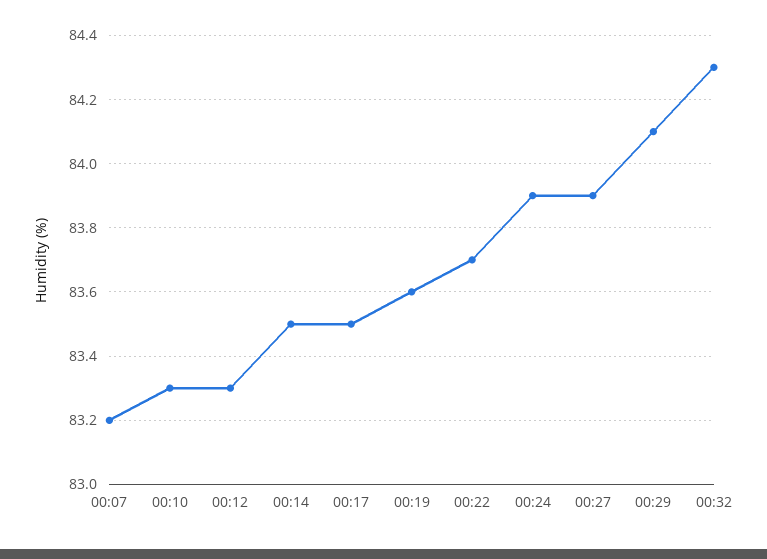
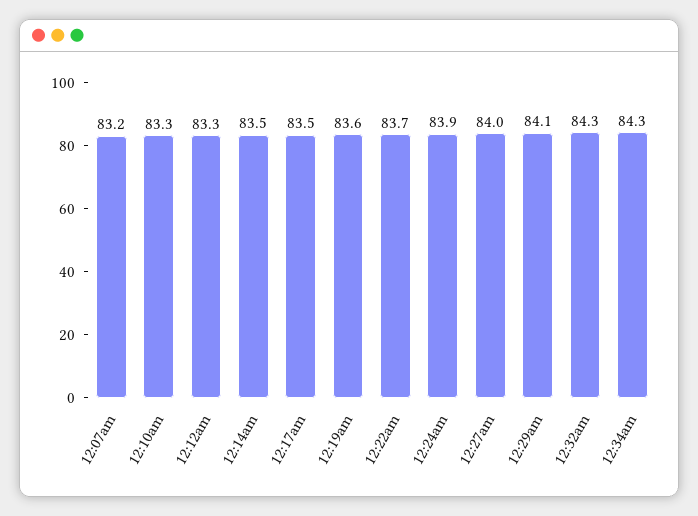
00:27: 83.9 -> 84
12:34am: none -> 84.3

